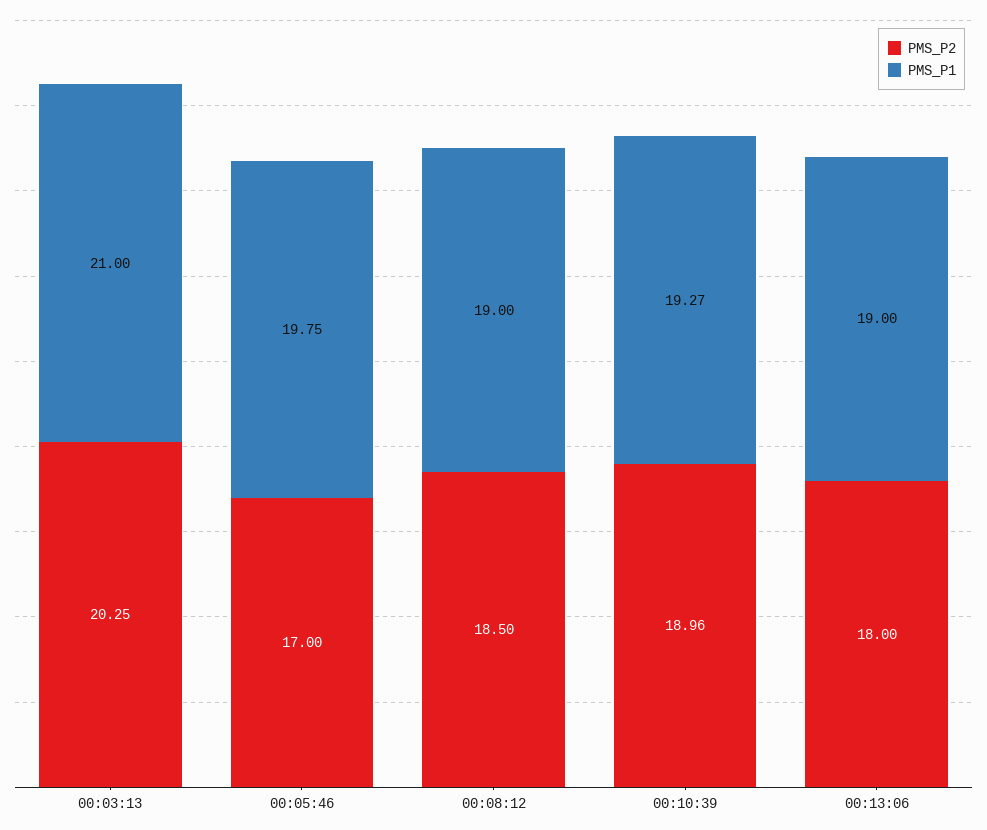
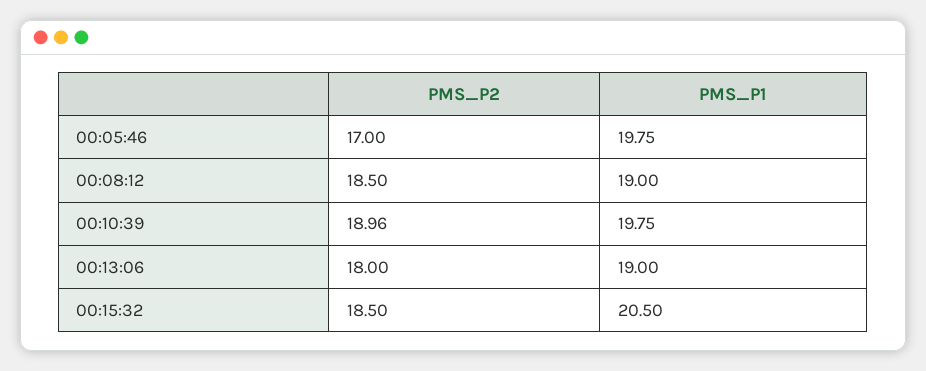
PMS_P2, 00:03:13: 20.25 -> none
PMS_P1, 00:03:13: 21 -> none
PMS_P1, 00:10:39: 19.27 -> 19.75
PMS_P2, 00:15:32: none -> 18.5
PMS_P1, 00:15:32: none -> 20.5

